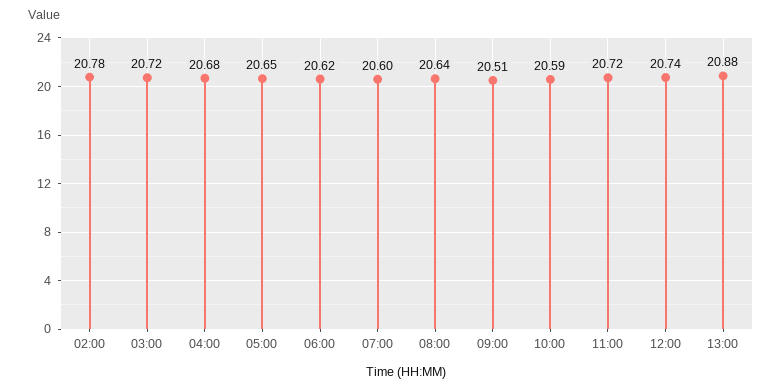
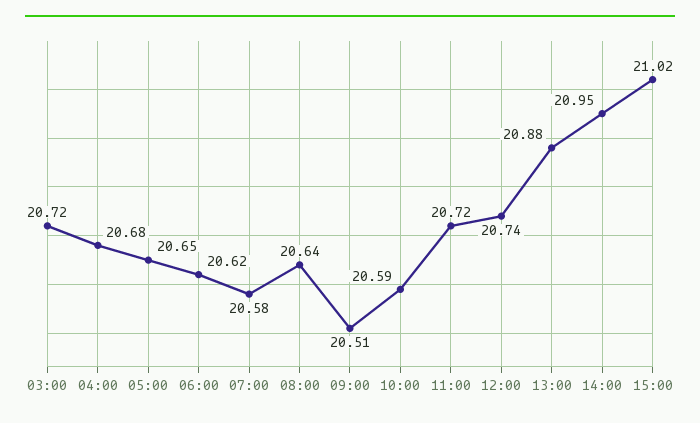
02:00: 20.78 -> none
07:00: 20.6 -> 20.58
14:00: none -> 20.95
15:00: none -> 21.02

